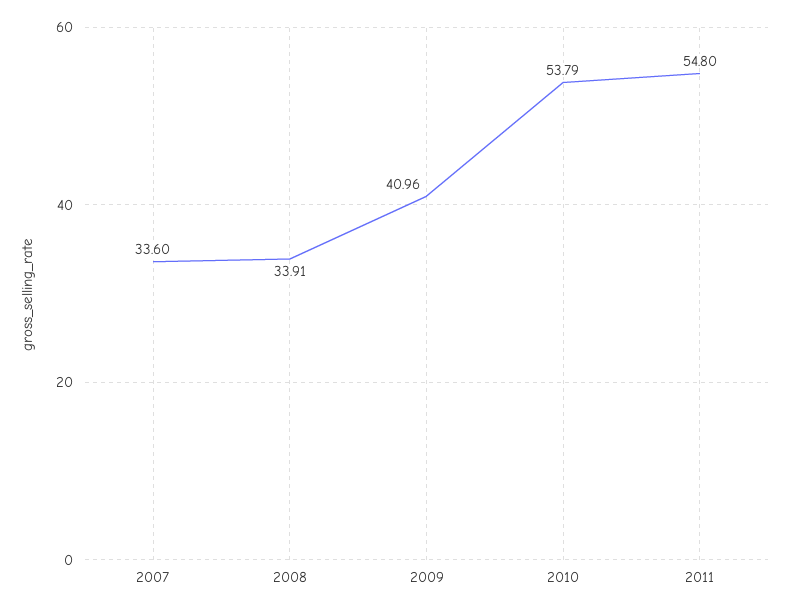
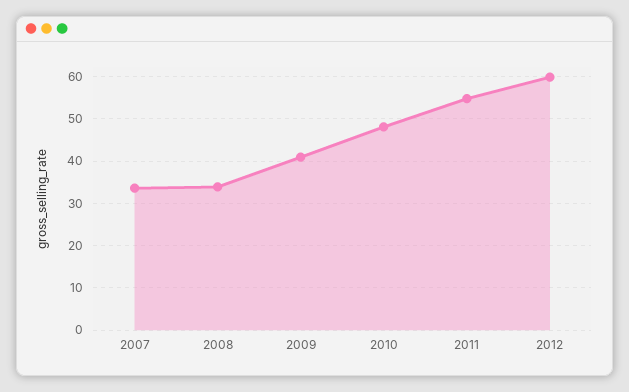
2010: 53.79 -> 48
2012: none -> 60

